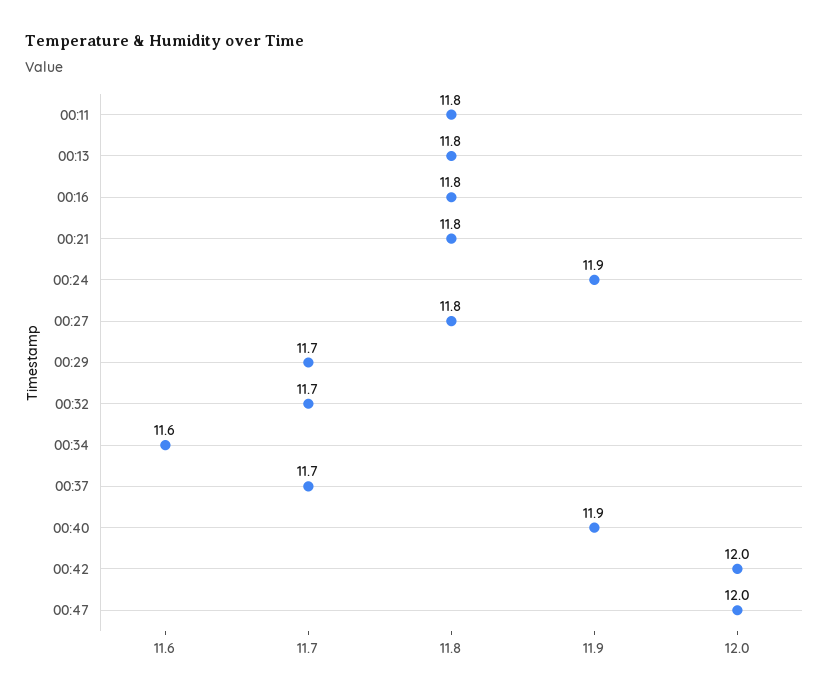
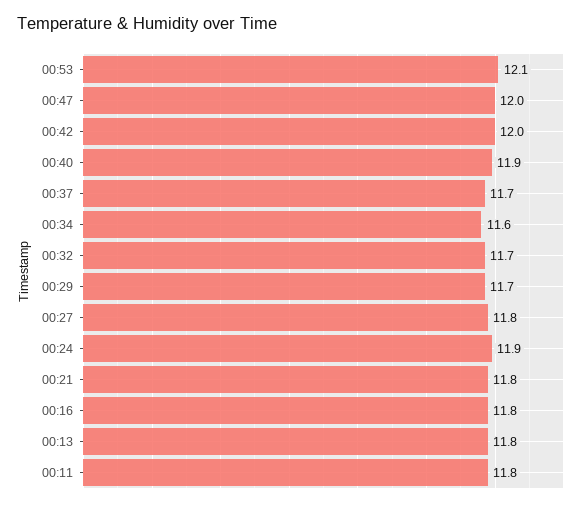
00:53: none -> 12.1

